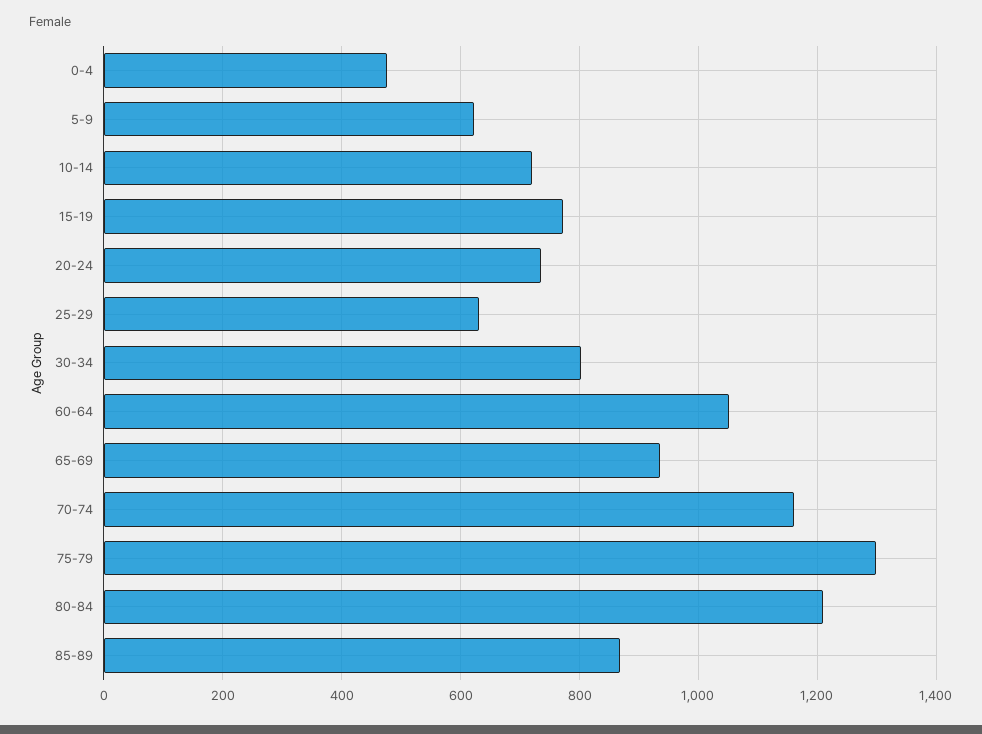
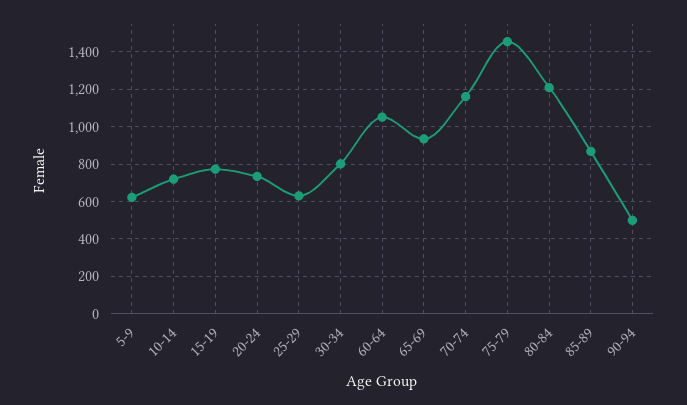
0-4: 480 -> none
75-79: 1300 -> 1450
90-94: none -> 500

